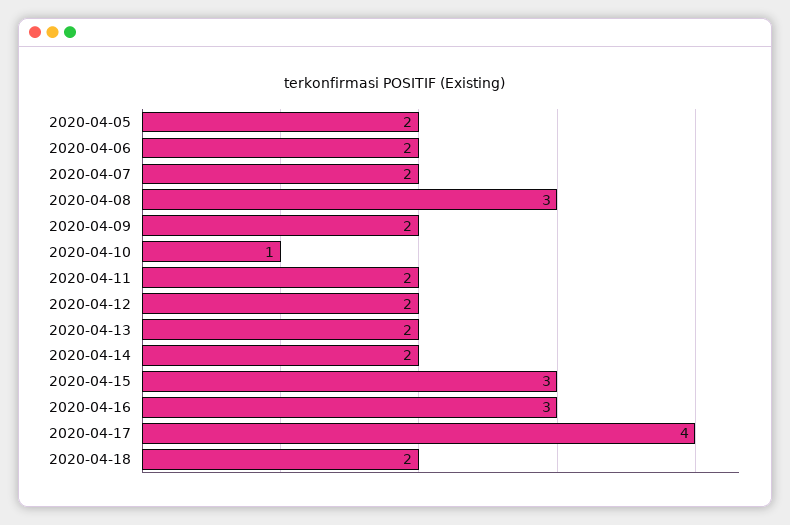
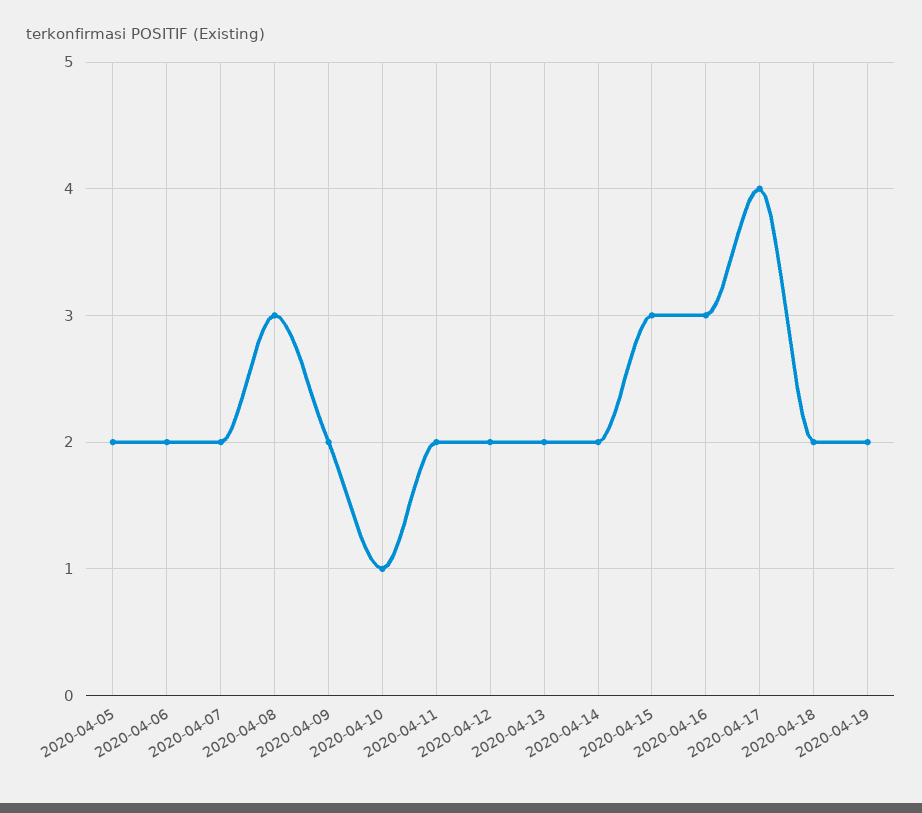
2020-04-19: none -> 2

